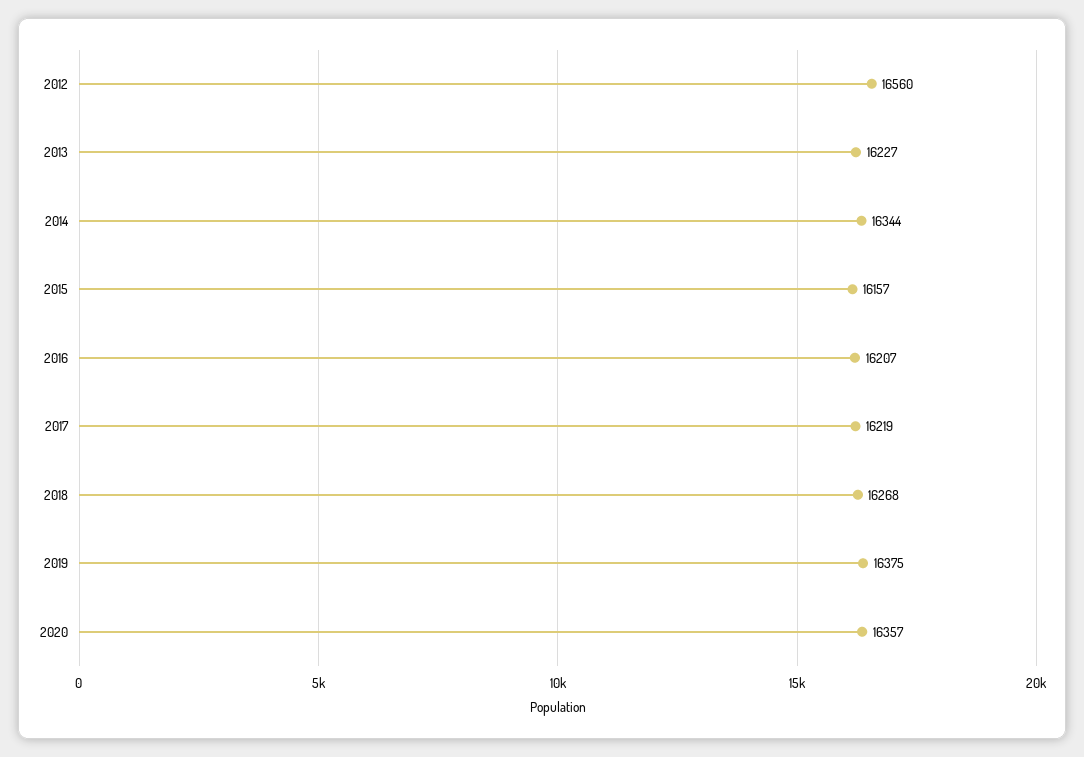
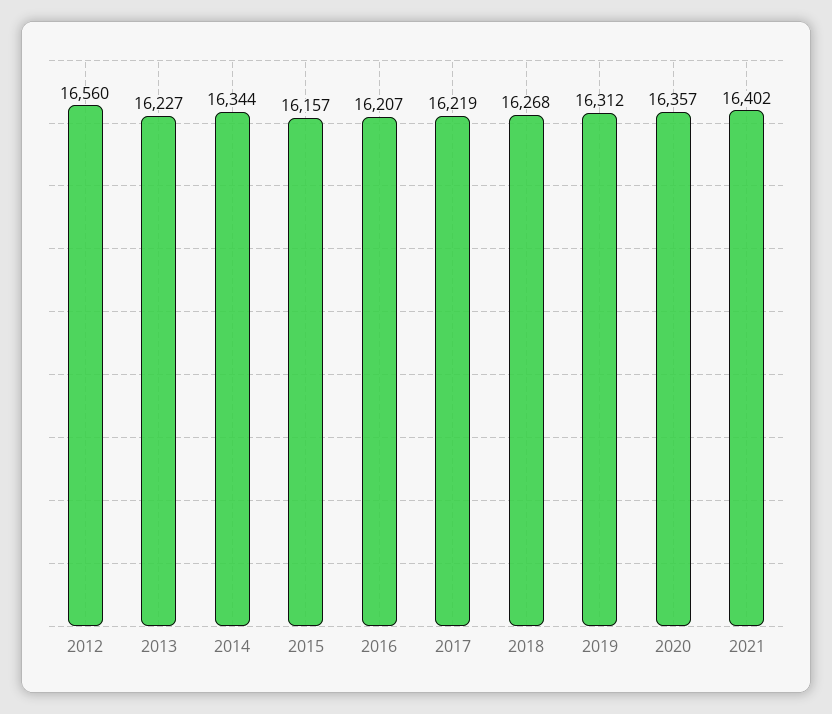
2019: 16375 -> 16312
2021: none -> 16402

